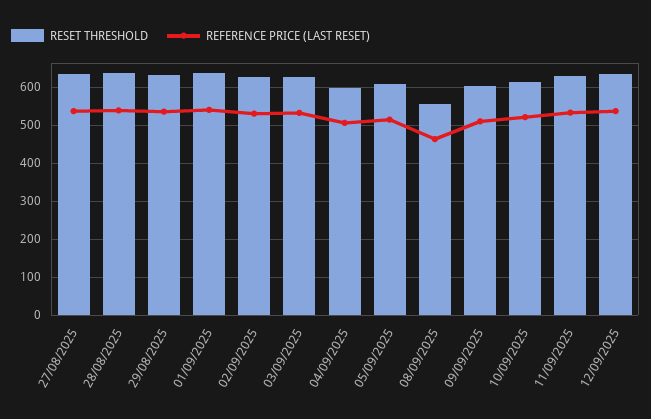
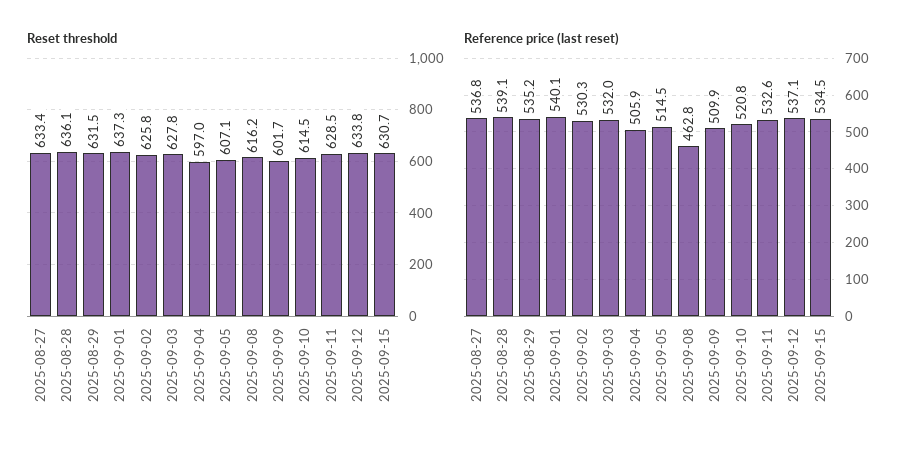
RESET THRESHOLD, 08/09/2025: 560 -> 616.2
RESET THRESHOLD, 2025-09-15: none -> 630.7
REFERENCE PRICE (LAST RESET), 2025-09-15: none -> 534.5

